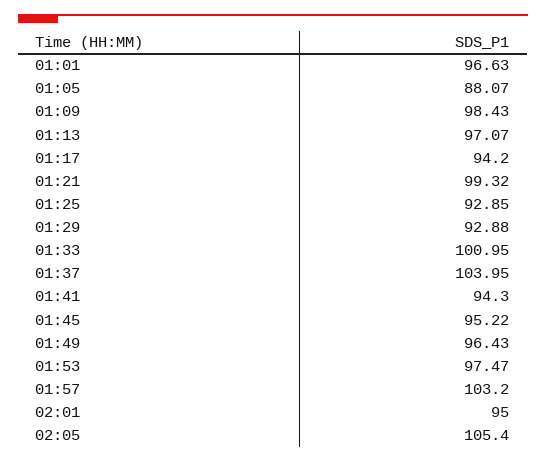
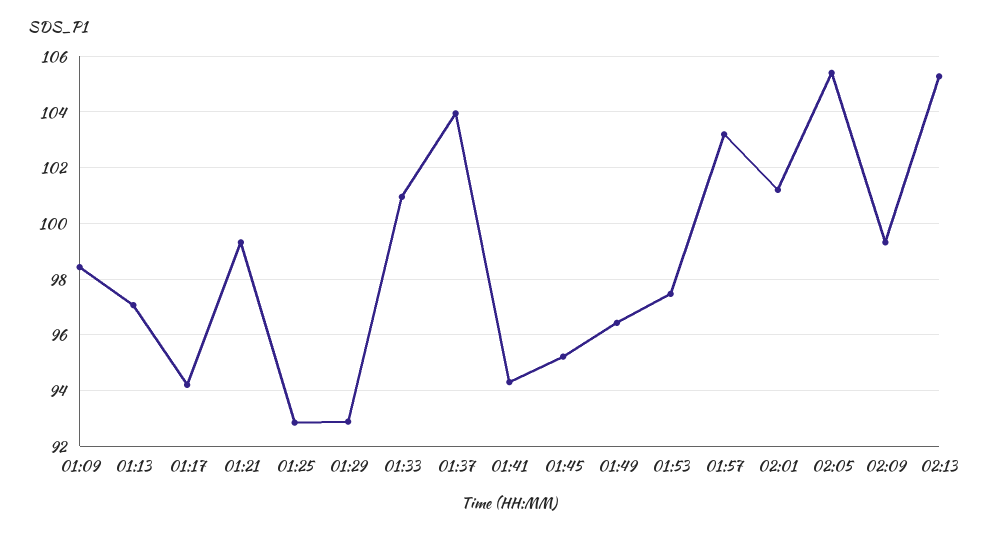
01:01: 96.63 -> none
01:05: 88.07 -> none
02:01: 95 -> 101.25
02:09: none -> 99.25
02:13: none -> 105.25

